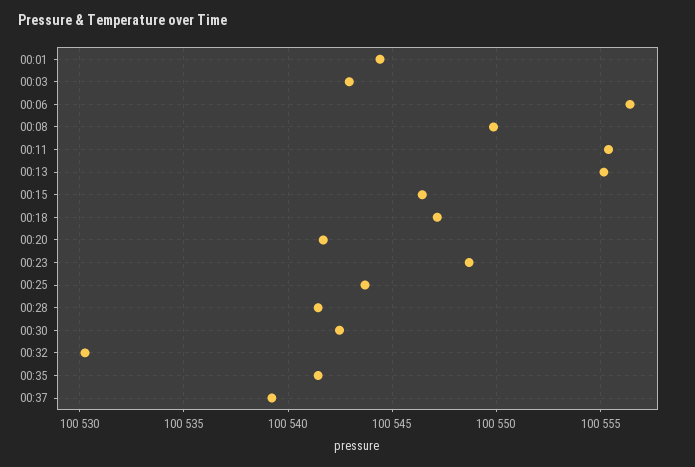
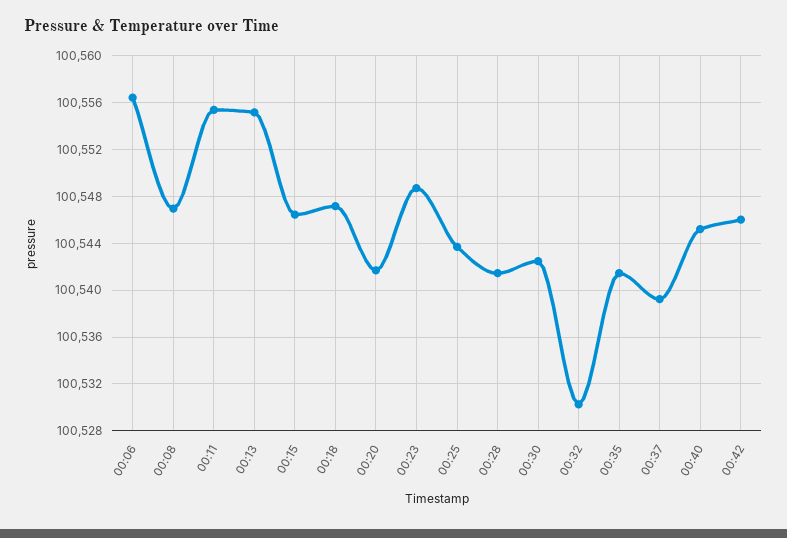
00:01: 100544.5 -> none
00:03: 100543 -> none
00:08: 100550 -> 100547
00:40: none -> 100545
00:42: none -> 100546

